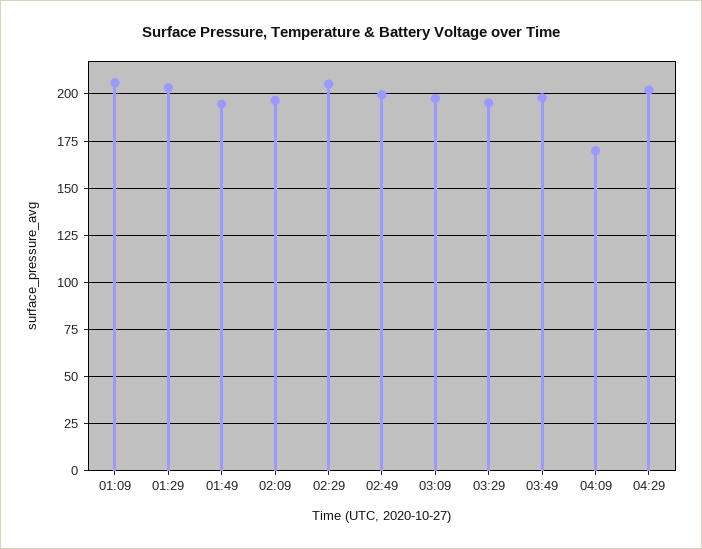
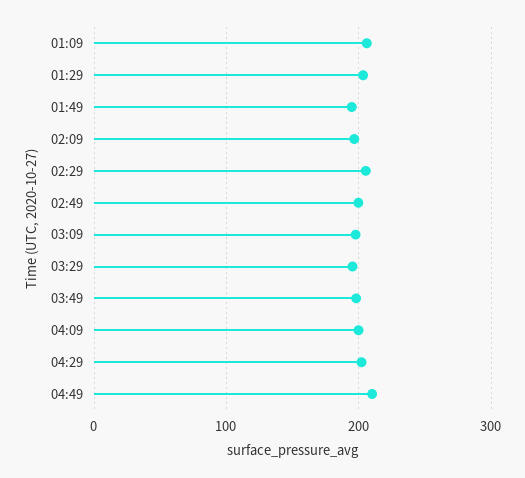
04:09: 170 -> 200
04:49: none -> 210

